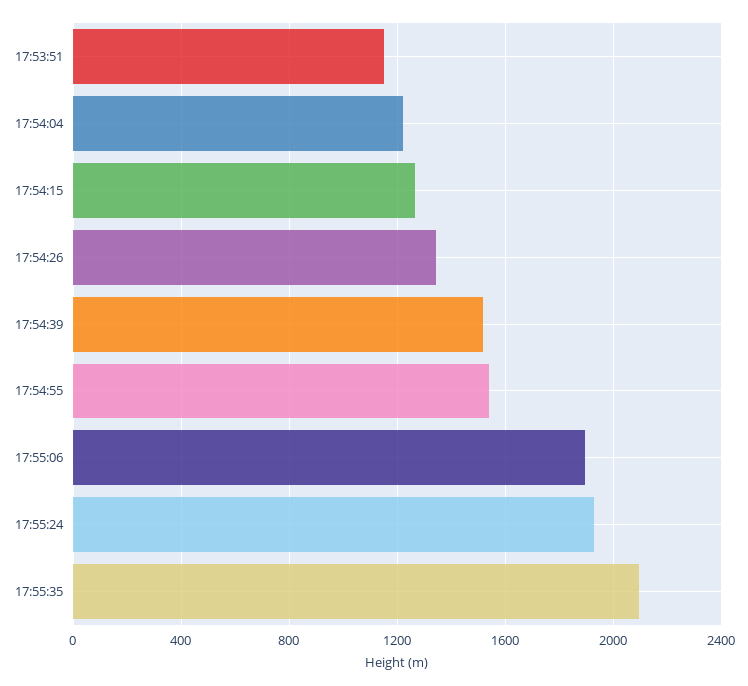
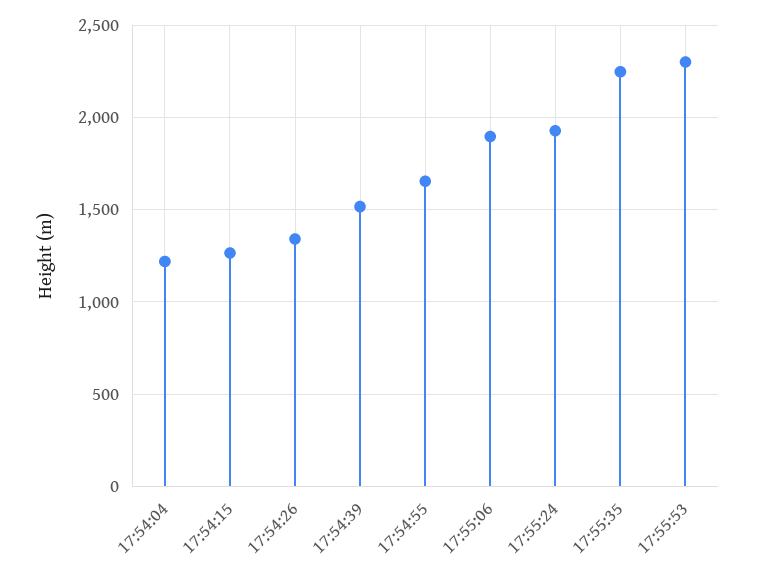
17:53:51: 1150 -> none
17:54:55: 1550 -> 1650
17:55:35: 2100 -> 2250
17:55:53: none -> 2300

